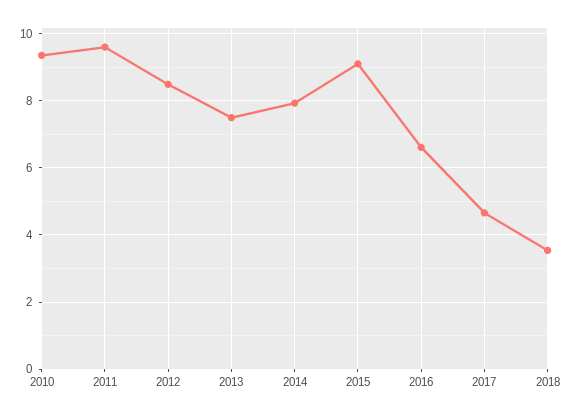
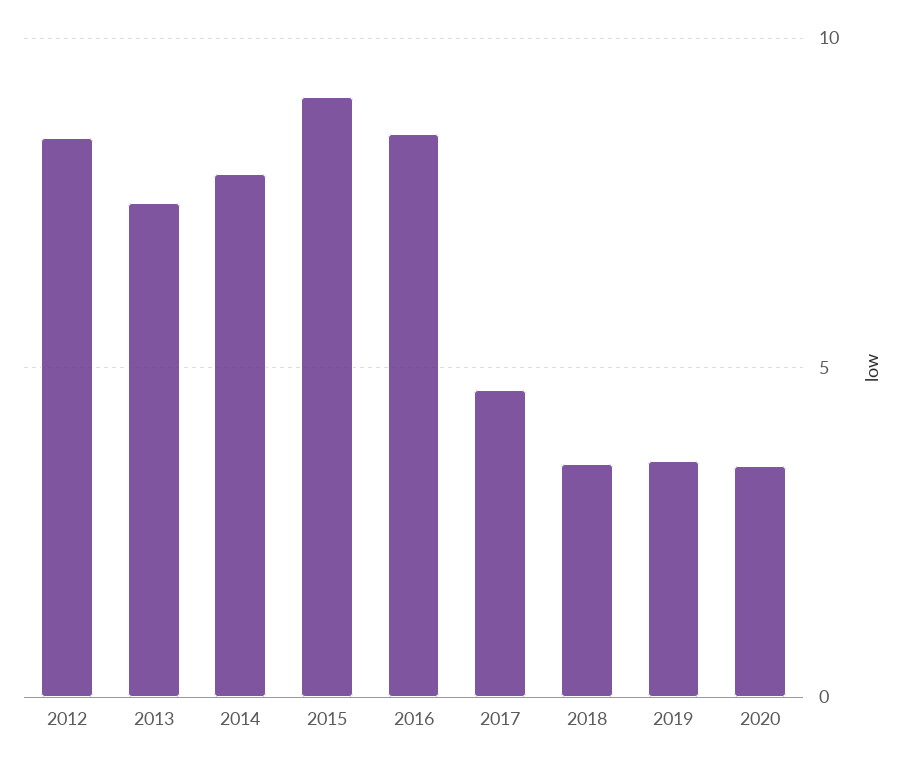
2010: 9.4 -> none
2011: 9.6 -> none
2016: 6.6 -> 8.5
2019: none -> 3.5
2020: none -> 3.5

